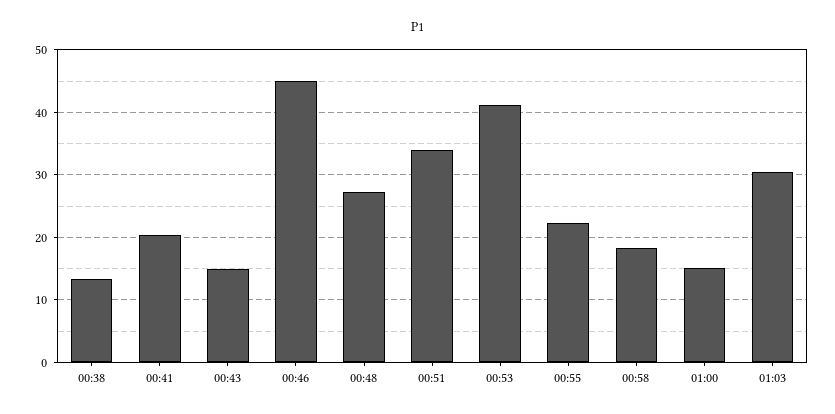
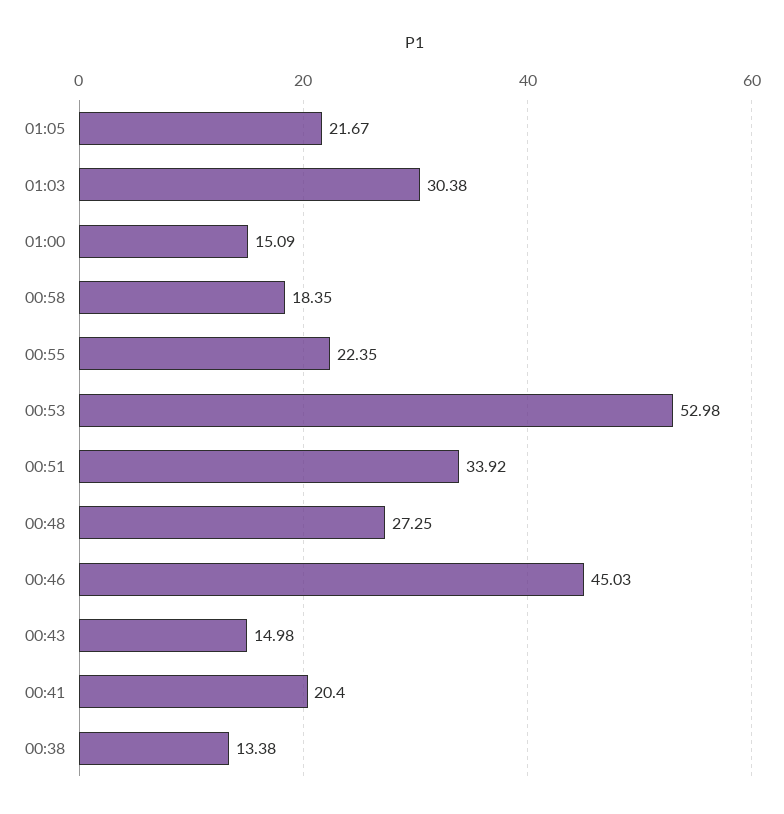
00:53: 41 -> 52.98
01:05: none -> 21.67

